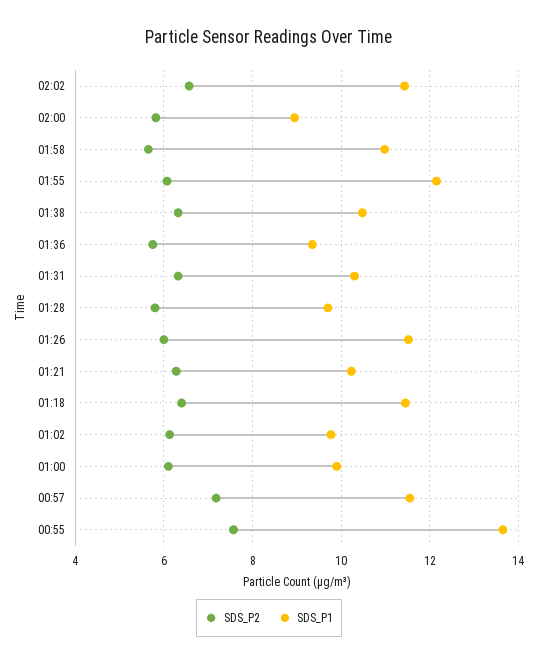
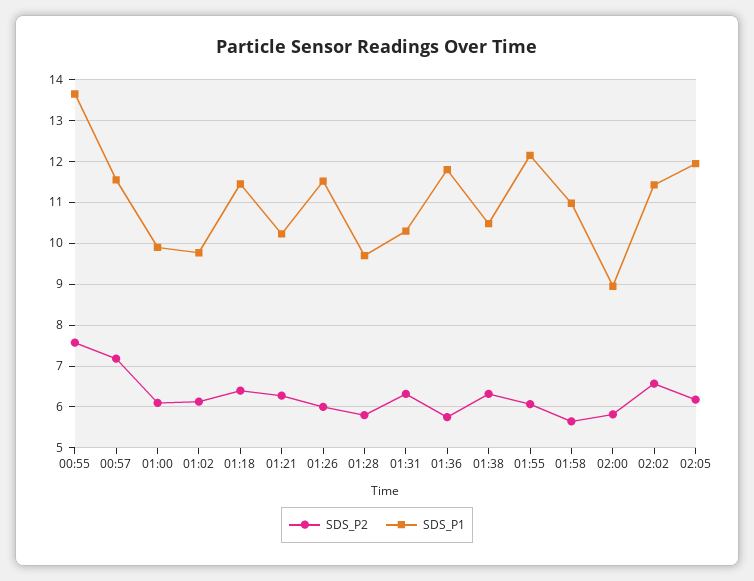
SDS_P1, 01:36: 9.4 -> 11.8
SDS_P2, 02:05: none -> 6.2
SDS_P1, 02:05: none -> 12

